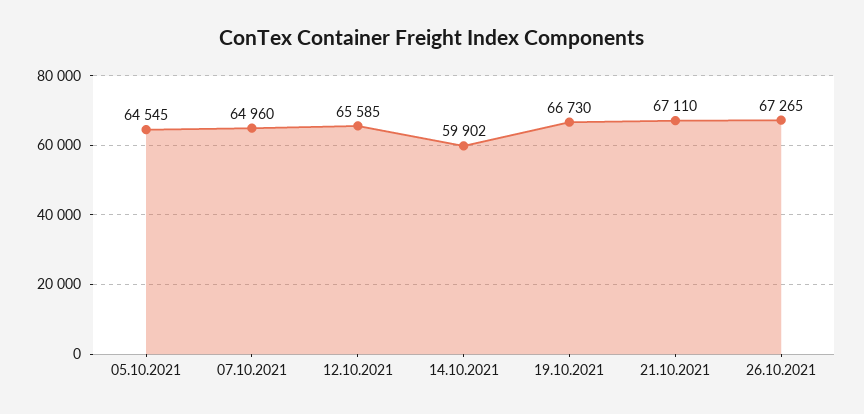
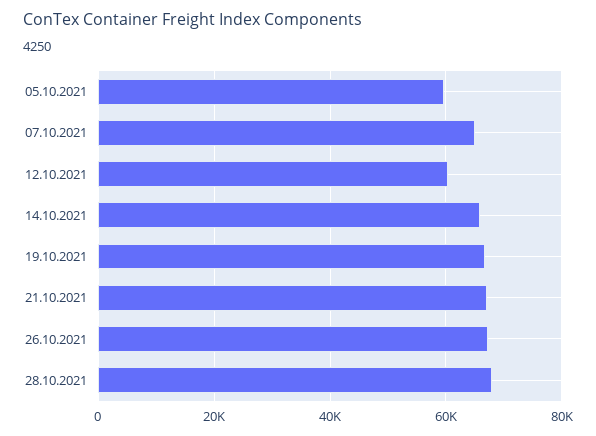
05.10.2021: 64545 -> 60000
12.10.2021: 65585 -> 60000
14.10.2021: 59902 -> 66000
28.10.2021: none -> 68000

